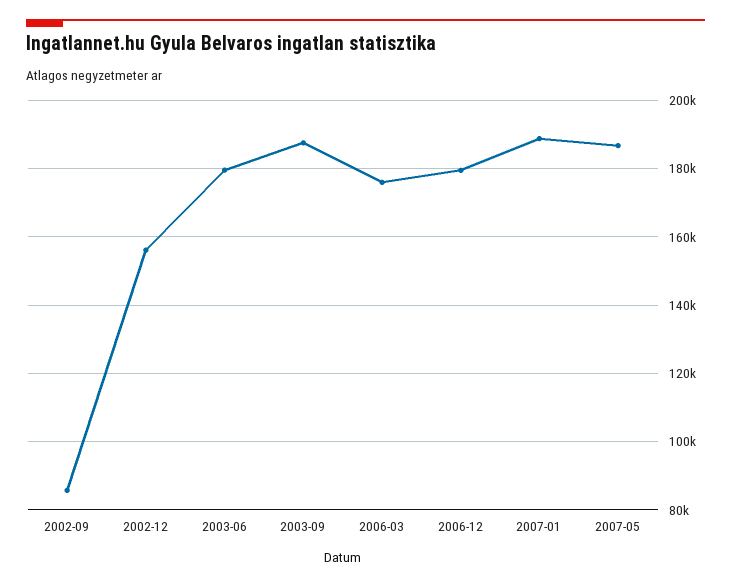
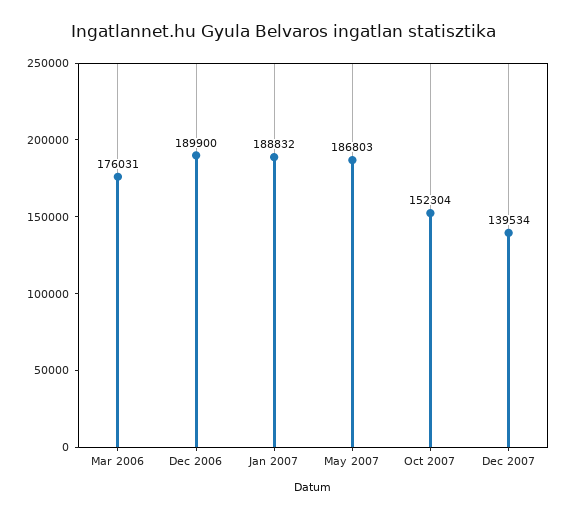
2002-09: 86000 -> none
2002-12: 156000 -> none
2003-06: 180000 -> none
2003-09: 188000 -> none
2006-12: 180000 -> 189900
Oct 2007: none -> 152304
Dec 2007: none -> 139534

